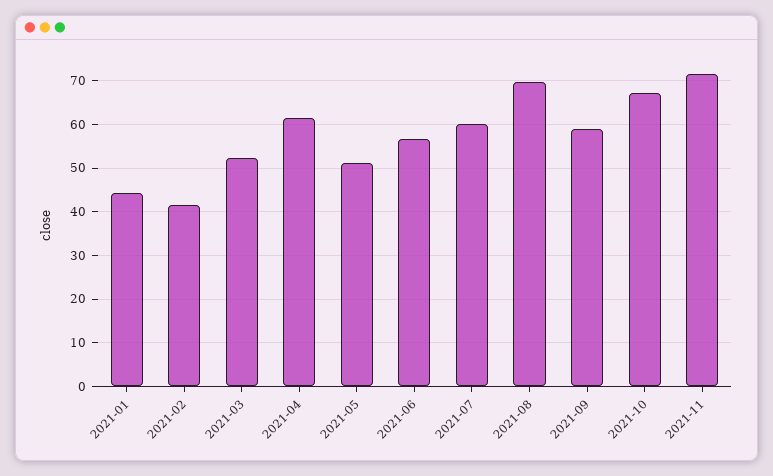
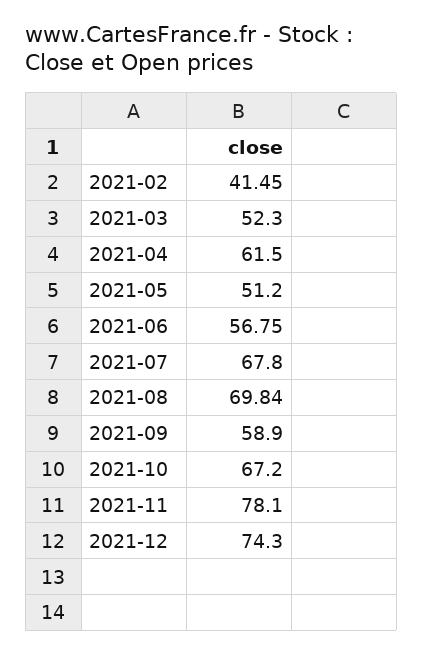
2021-01: 44 -> none
2021-07: 60 -> 67.8
2021-11: 72 -> 78.1
2021-12: none -> 74.3

